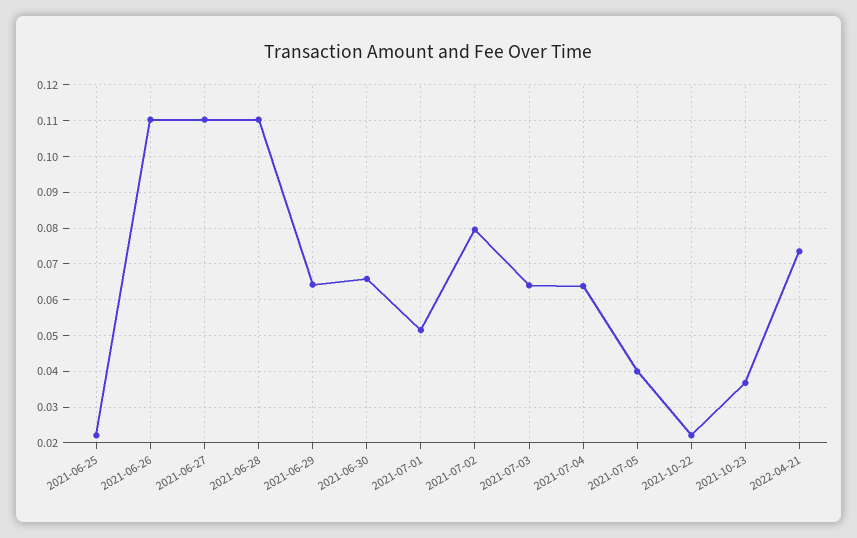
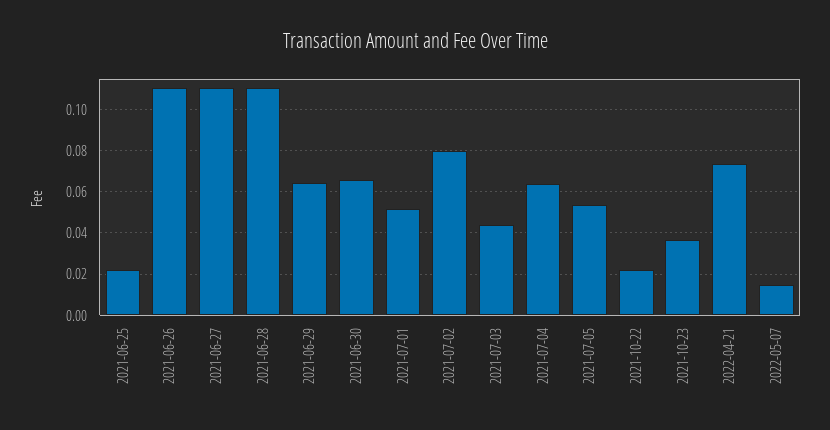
2021-07-03: 0.064 -> 0.045
2021-07-05: 0.04 -> 0.055
2022-05-07: none -> 0.015

